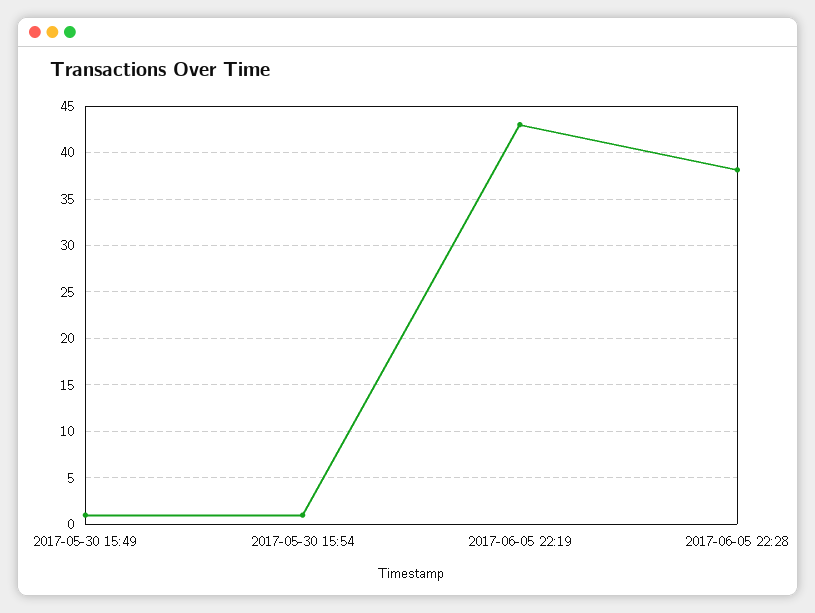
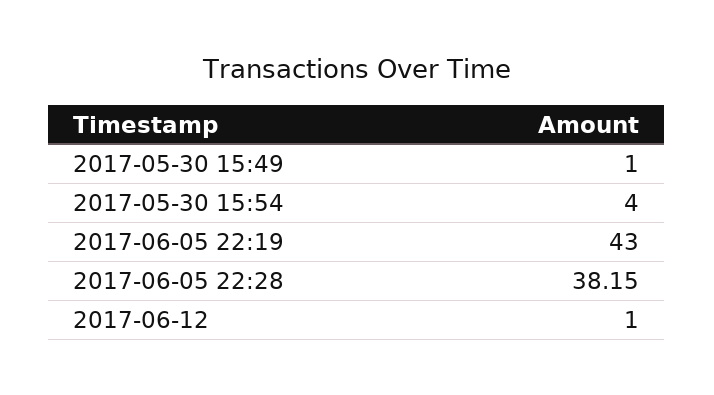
2017-05-30 15:54: 1 -> 4
2017-06-12: none -> 1

